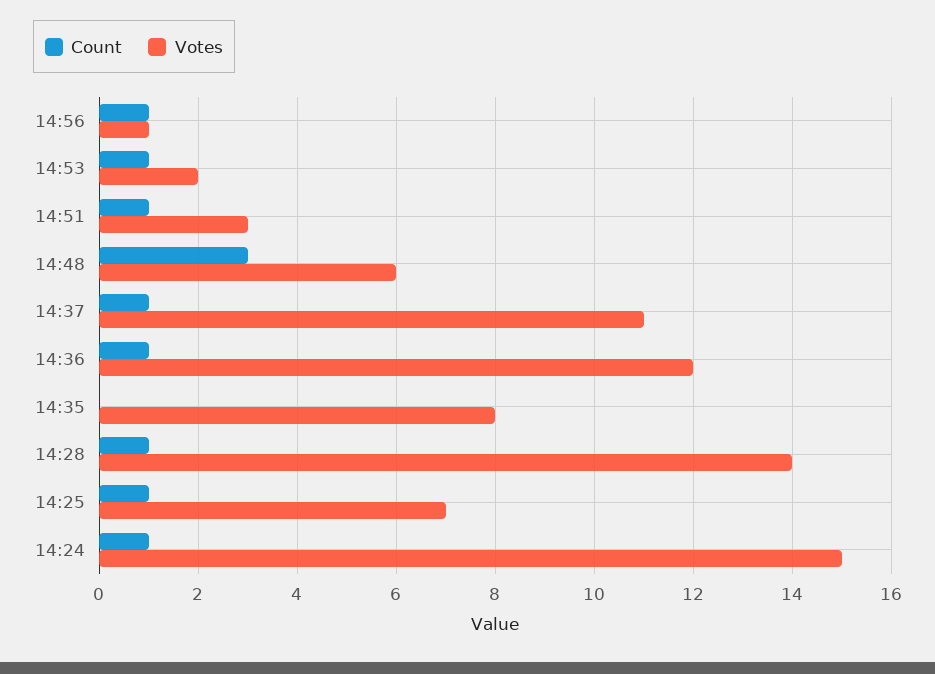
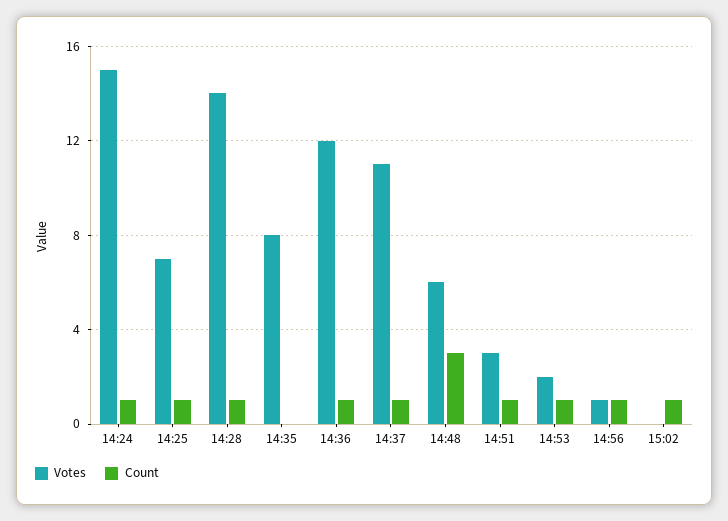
Votes, 15:02: none -> 0
Count, 15:02: none -> 1

